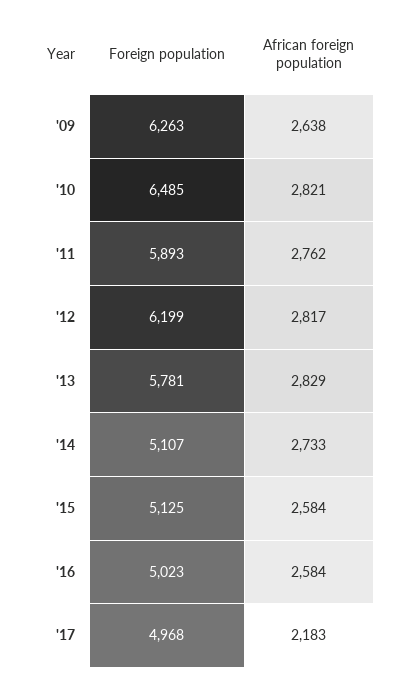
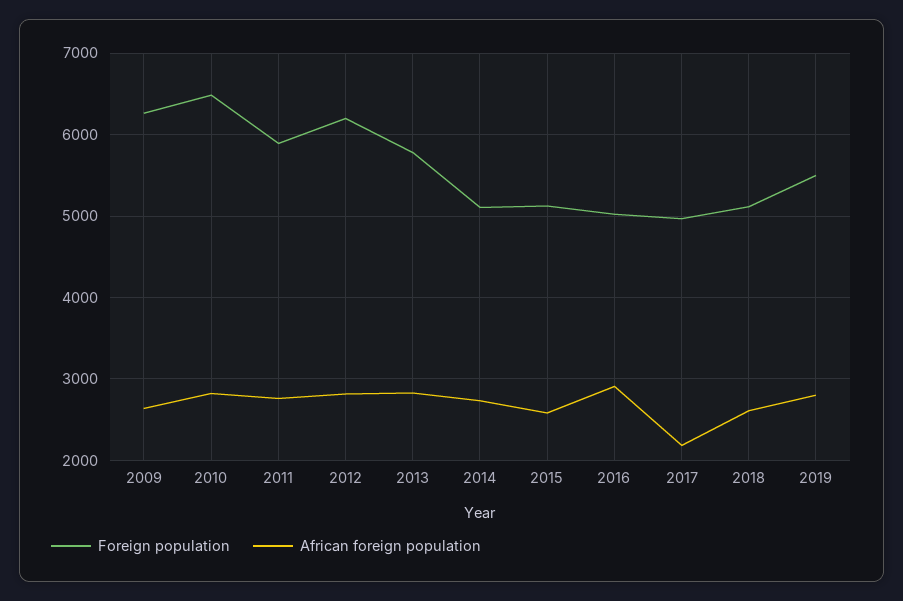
African foreign population, '16: 2584 -> 2900
Foreign population, 2018: none -> 5100
African foreign population, 2018: none -> 2600
Foreign population, 2019: none -> 5500
African foreign population, 2019: none -> 2800

